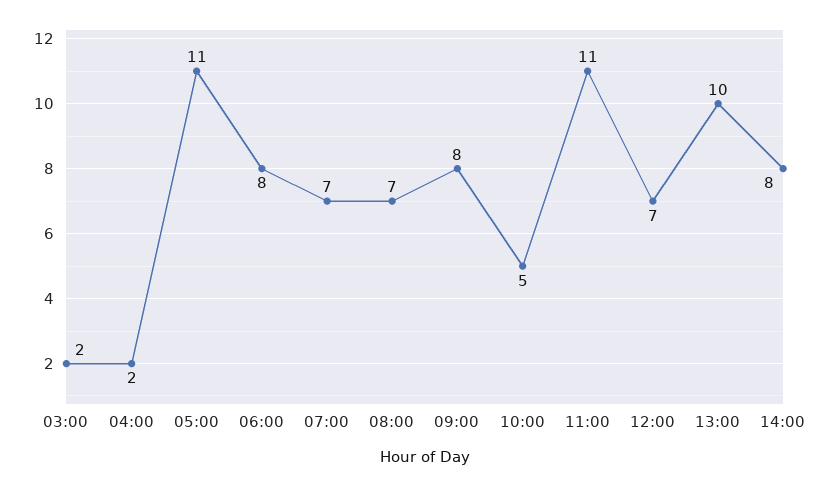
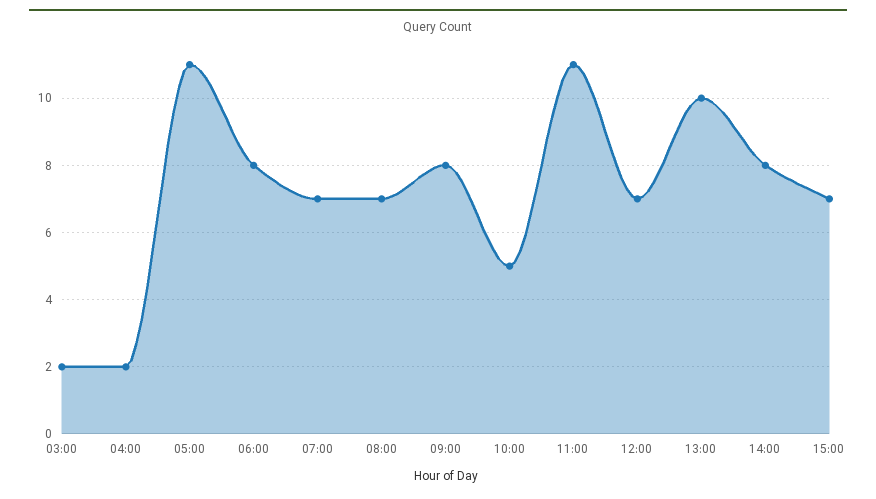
15:00: none -> 7

